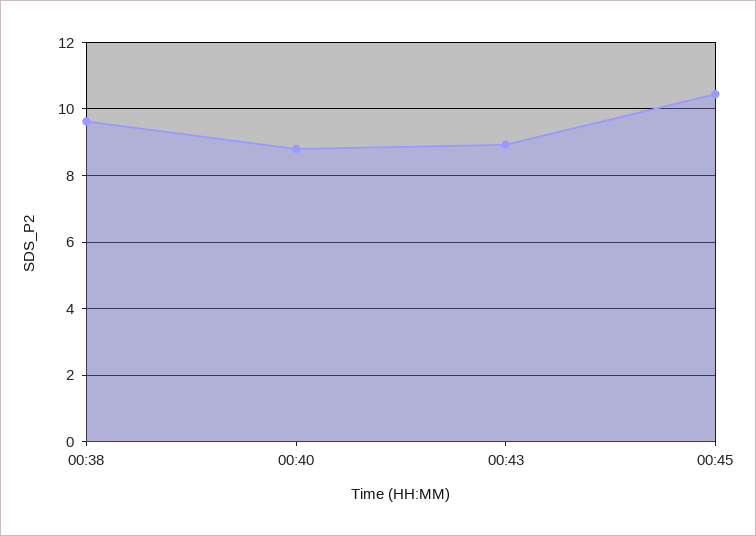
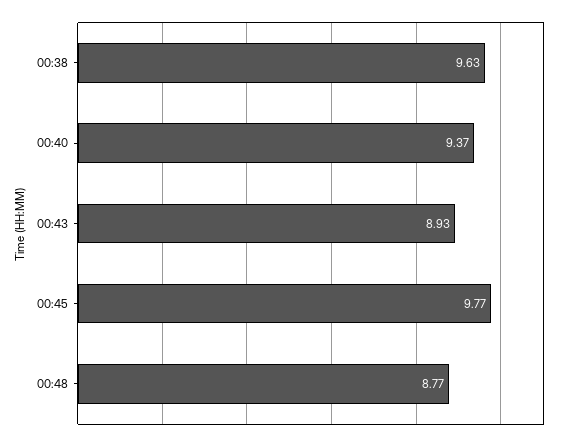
00:40: 8.8 -> 9.37
00:45: 10.4 -> 9.77
00:48: none -> 8.77

